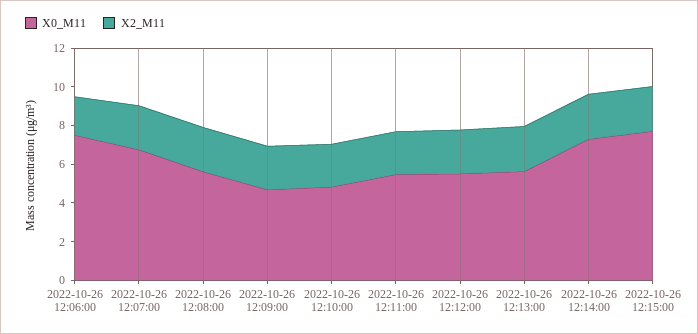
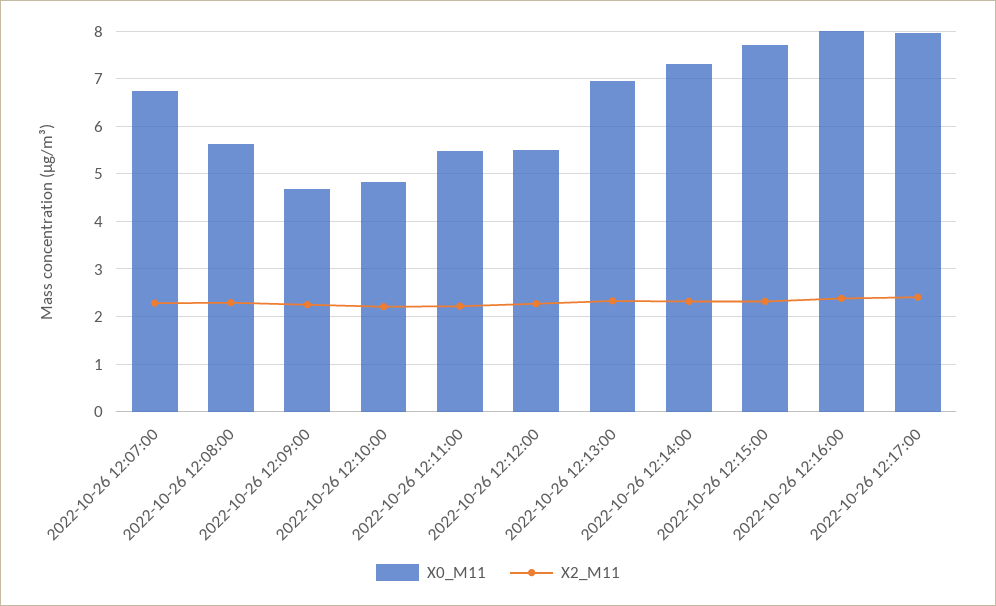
X0_M11, 2022-10-26 12:06:00: 7.5 -> none
X2_M11, 2022-10-26 12:06:00: 2 -> none
X0_M11, 2022-10-26 12:13:00: 5.5 -> 7
X0_M11, 2022-10-26 12:16:00: none -> 8
X2_M11, 2022-10-26 12:16:00: none -> 2.4
X0_M11, 2022-10-26 12:17:00: none -> 8
X2_M11, 2022-10-26 12:17:00: none -> 2.4

